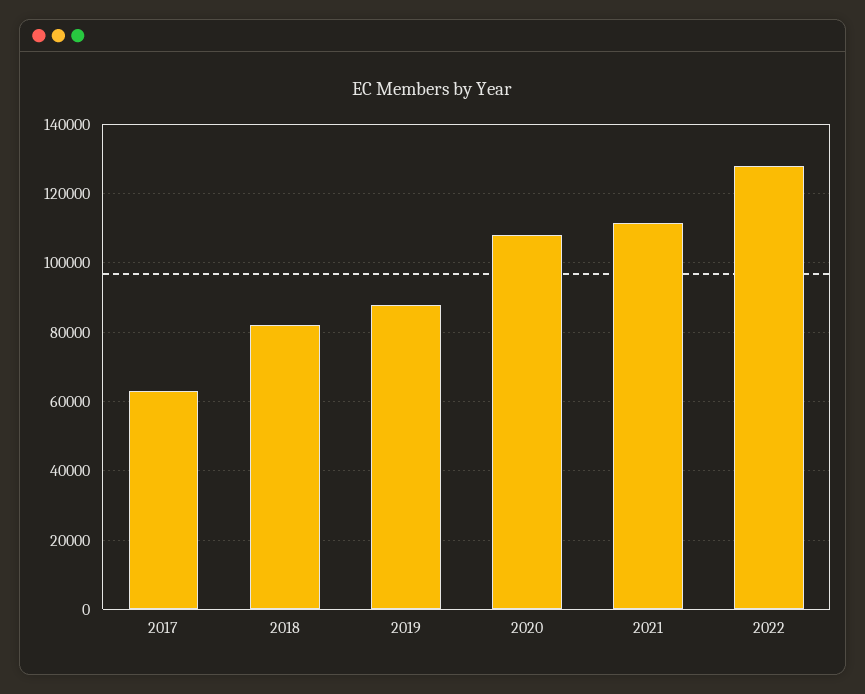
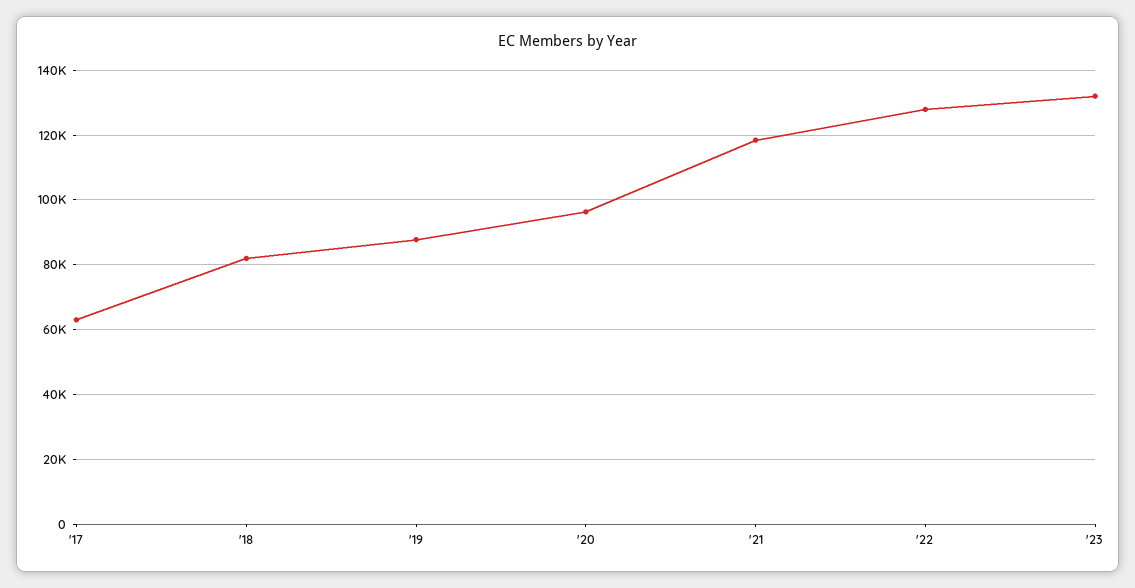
2020: 108000 -> 96000
2021: 112000 -> 118000
'23: none -> 132000

